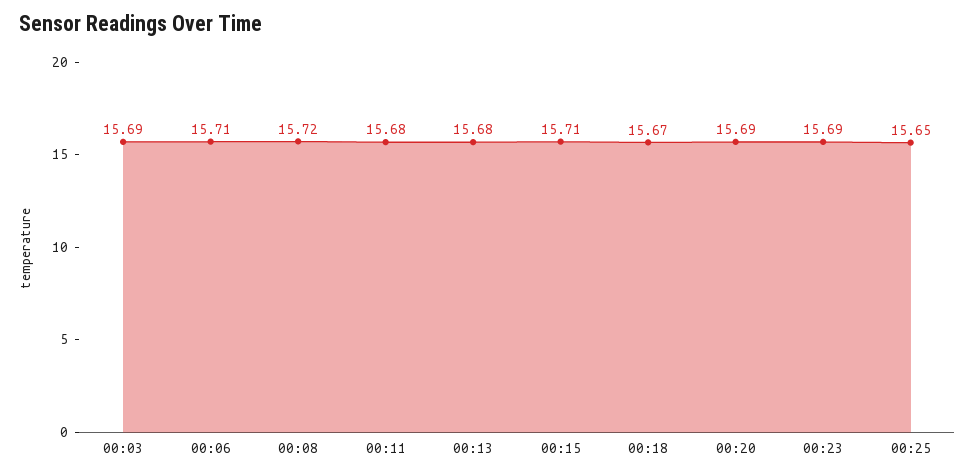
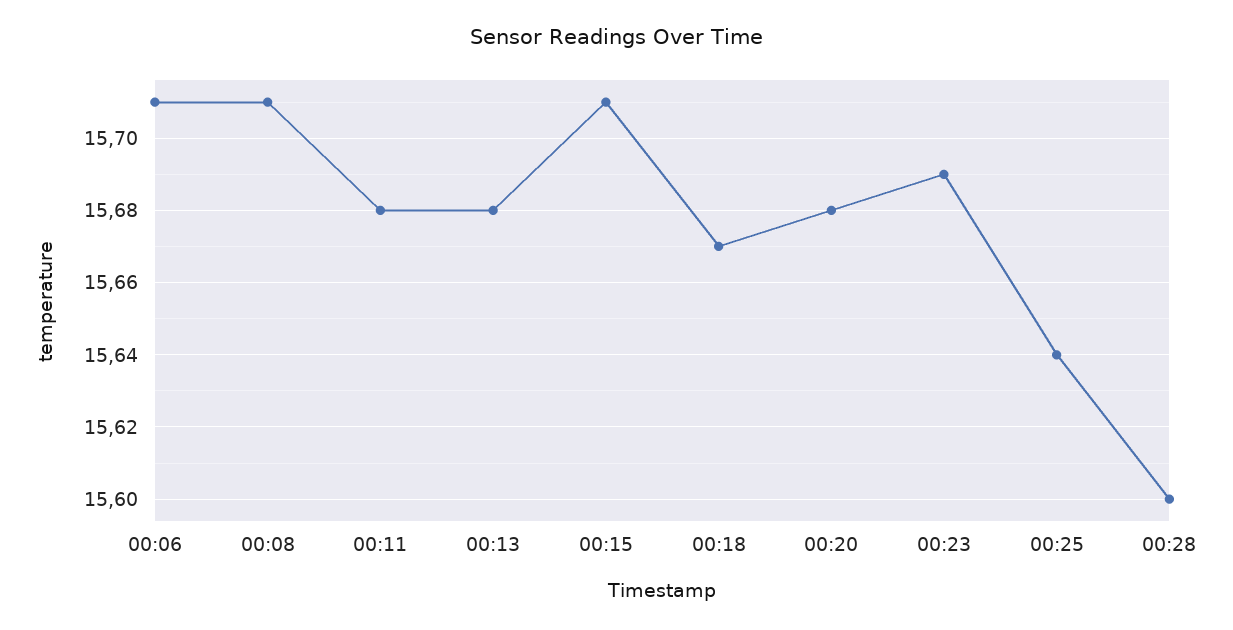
00:03: 15.69 -> none
00:08: 15.72 -> 15.71
00:20: 15.69 -> 15.68
00:25: 15.65 -> 15.64
00:28: none -> 15.6

